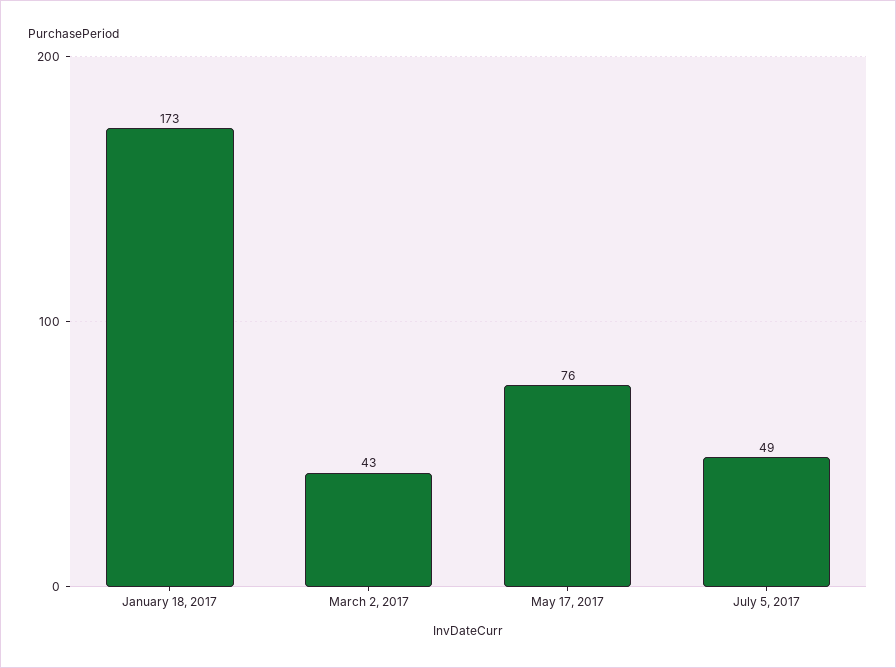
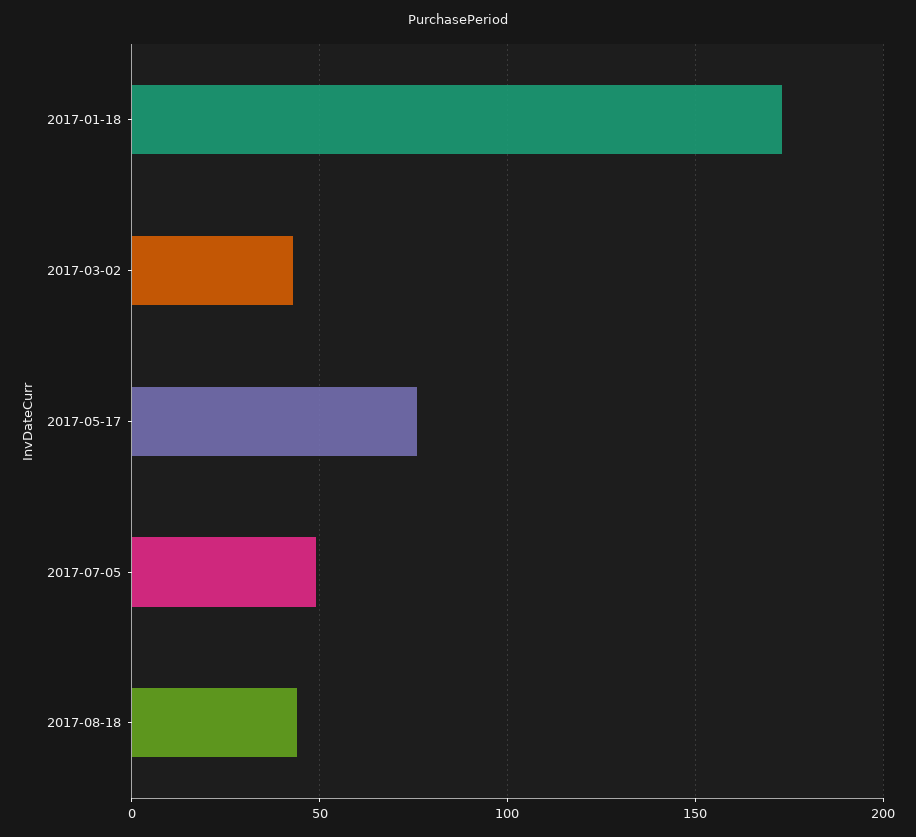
2017-08-18: none -> 45

